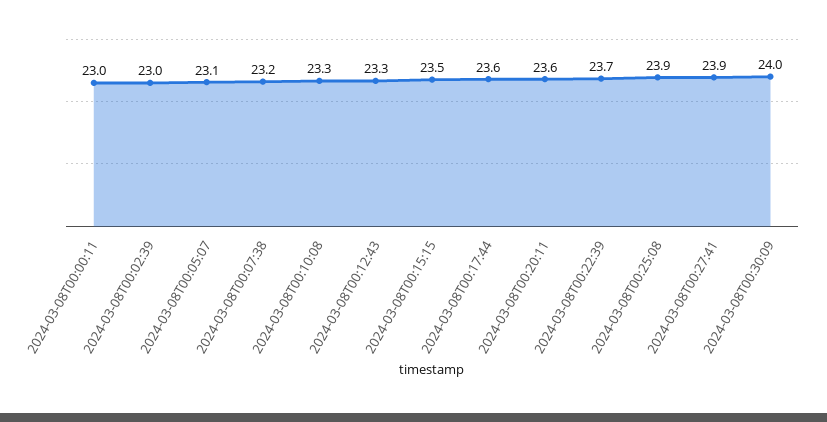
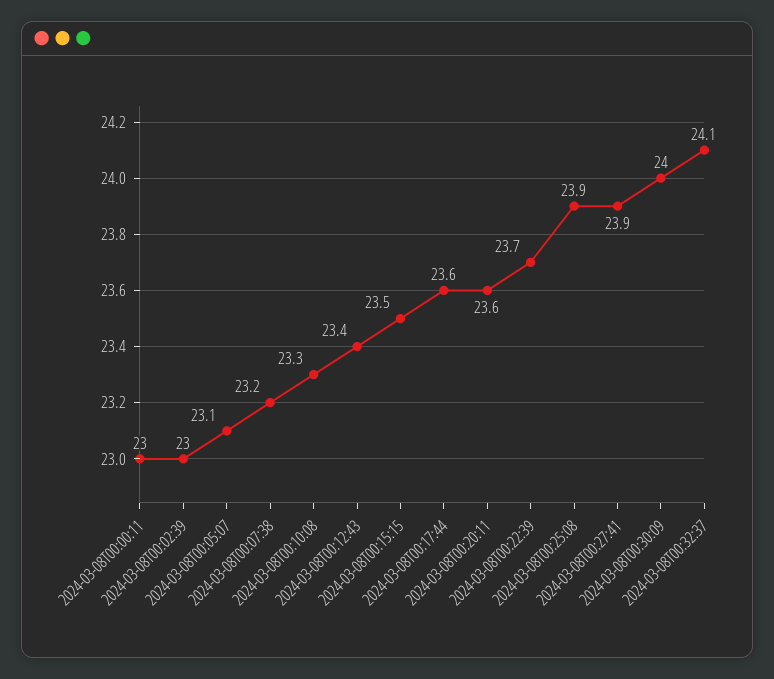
2024-03-08T00:12:43: 23.3 -> 23.4
2024-03-08T00:32:37: none -> 24.1

